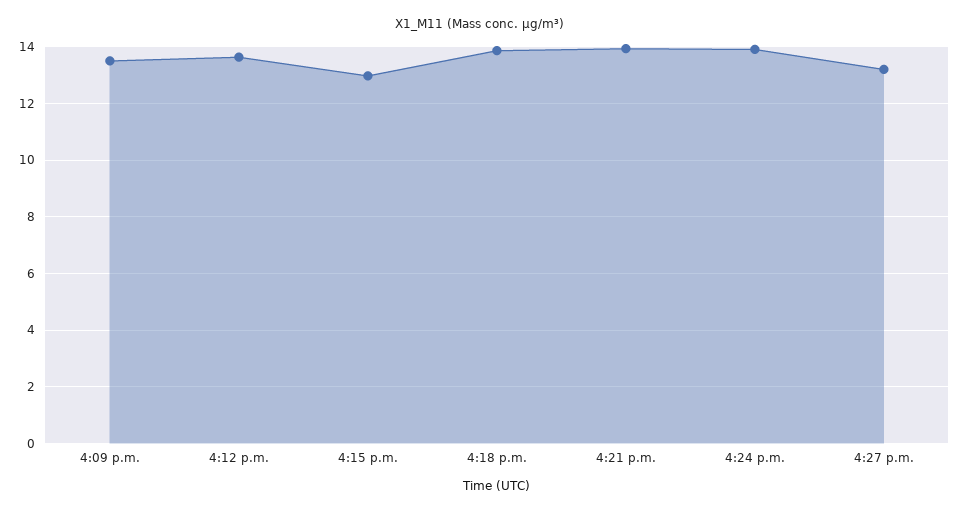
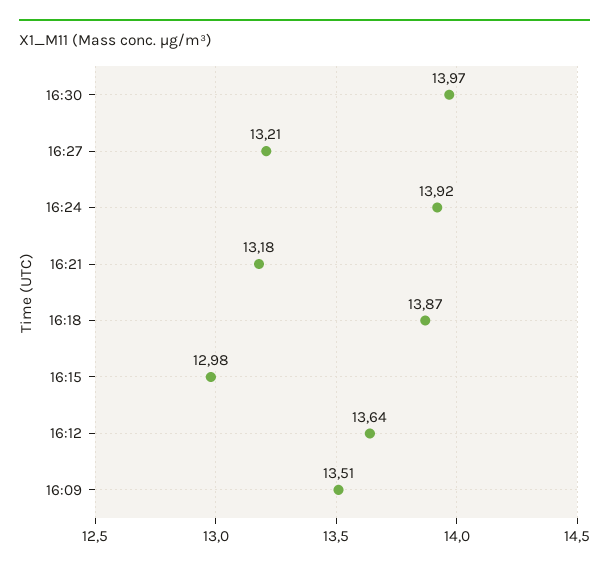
4:21 p.m.: 14 -> 13.18
16:30: none -> 13.97

